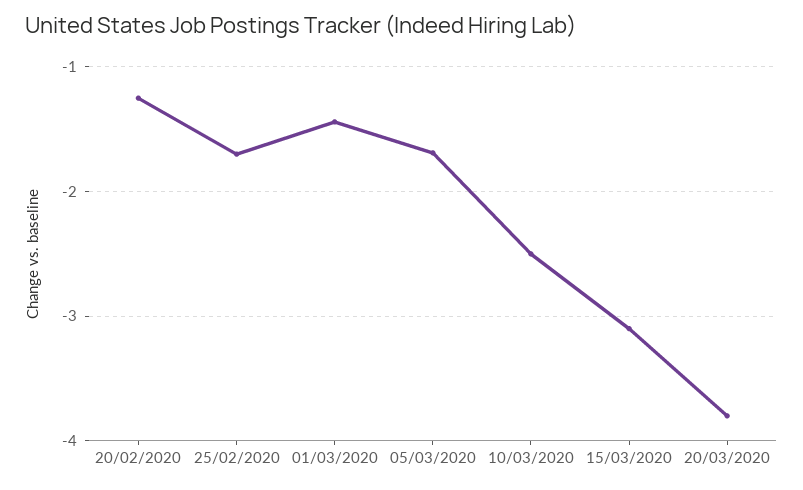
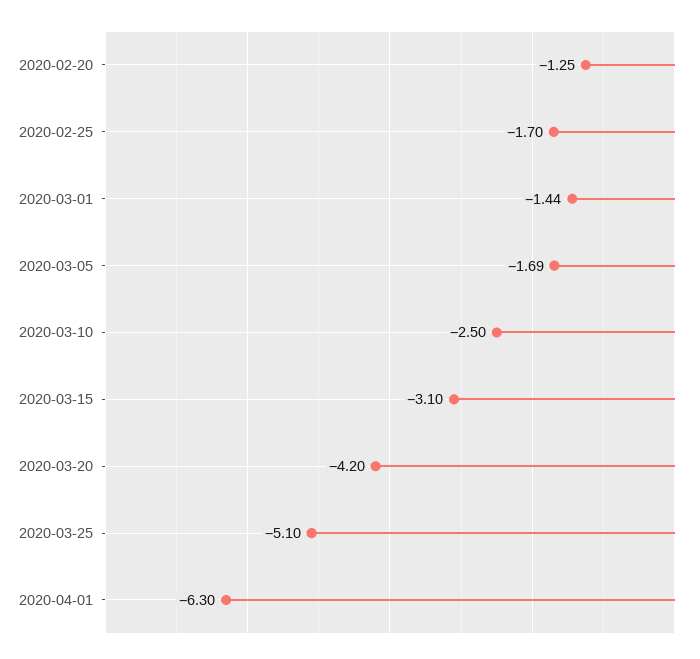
20/03/2020: -3.8 -> -4.2
2020-03-25: none -> -5.1
2020-04-01: none -> -6.3

